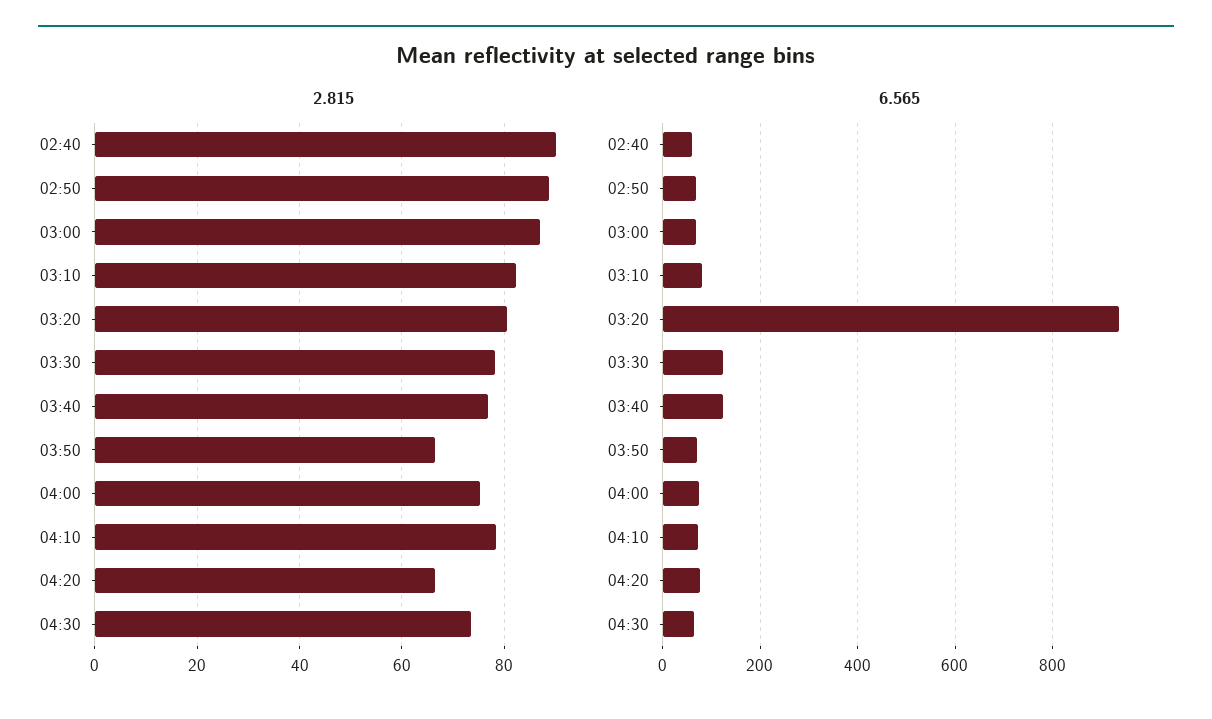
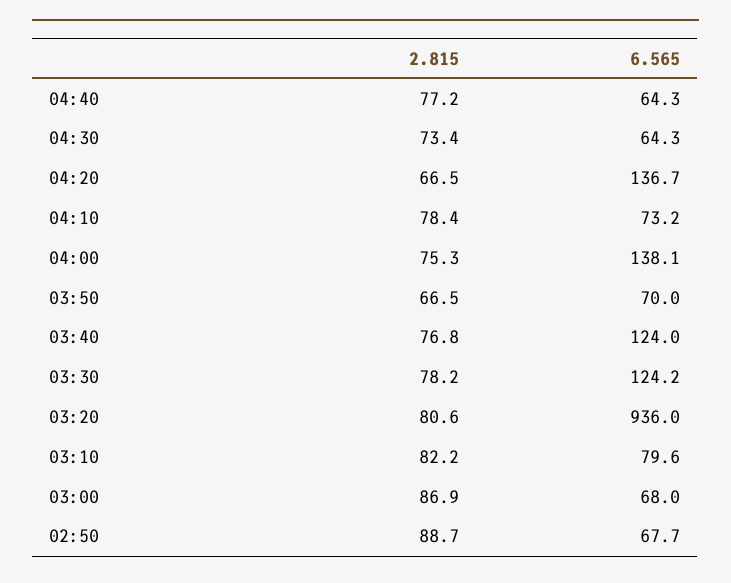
2.815, 02:40: 90 -> none
6.565, 02:40: 60 -> none
6.565, 04:00: 80 -> 138.1
6.565, 04:20: 80 -> 136.7
2.815, 04:40: none -> 77.2
6.565, 04:40: none -> 64.3

